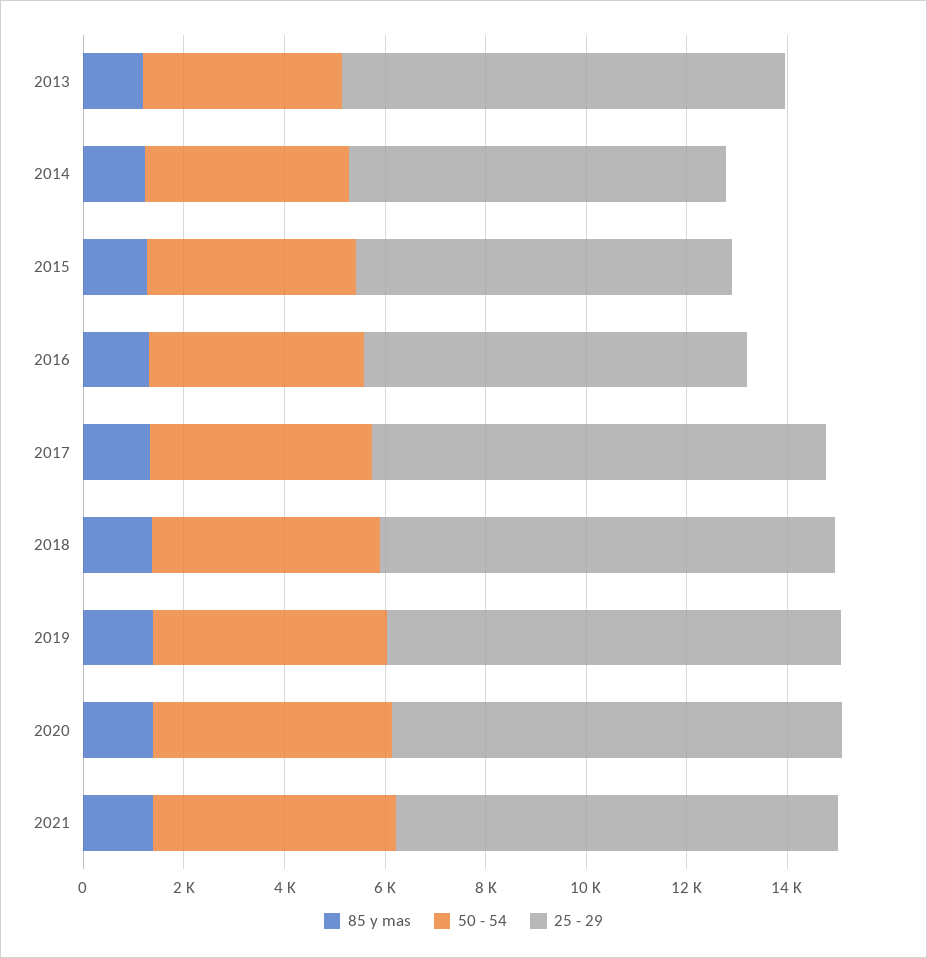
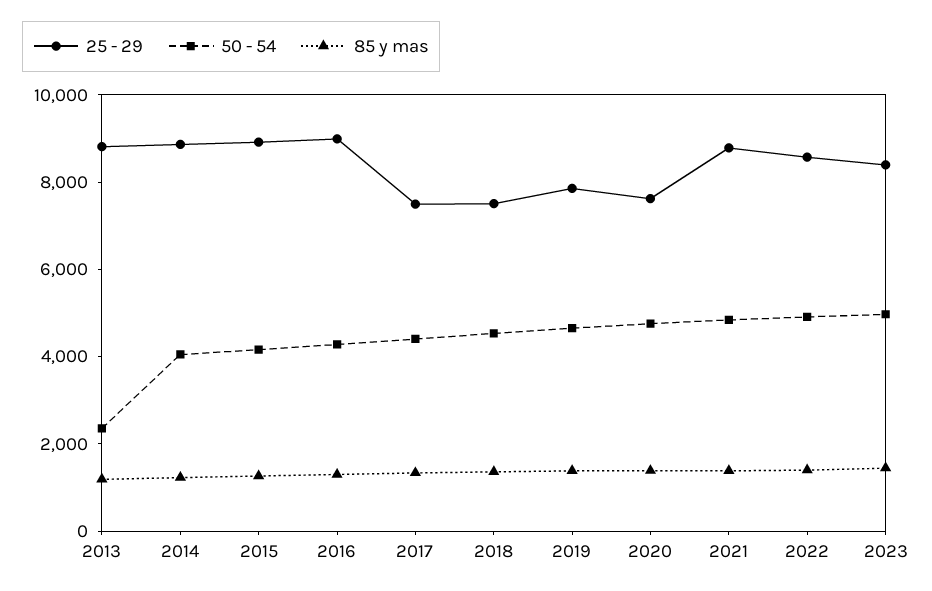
50 - 54, 2013: 4000 -> 2500
25 - 29, 2014: 7500 -> 9000
25 - 29, 2015: 7500 -> 9000
25 - 29, 2016: 7500 -> 9000
25 - 29, 2017: 9000 -> 7500
25 - 29, 2018: 9000 -> 7500
25 - 29, 2019: 9000 -> 8000
25 - 29, 2020: 9000 -> 7500
25 - 29, 2022: none -> 8500
50 - 54, 2022: none -> 5000
85 y mas, 2022: none -> 1500
25 - 29, 2023: none -> 8500
50 - 54, 2023: none -> 5000
85 y mas, 2023: none -> 1500

